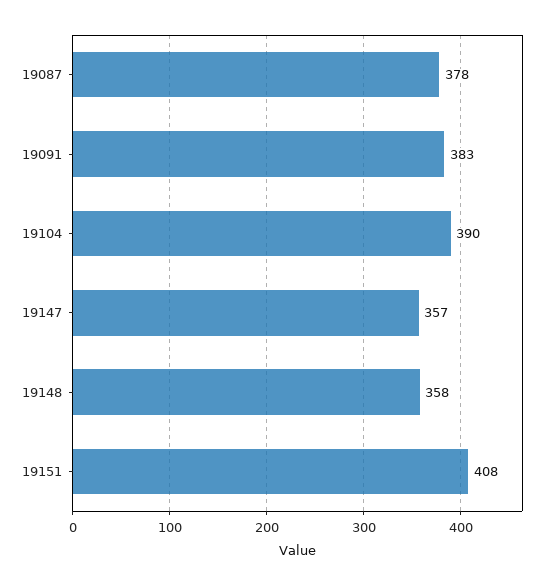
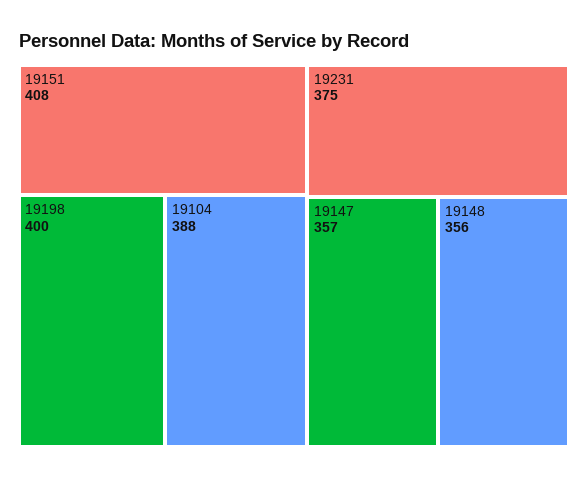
19087: 378 -> none
19091: 383 -> none
19104: 390 -> 388
19148: 358 -> 356
19198: none -> 400
19231: none -> 375

